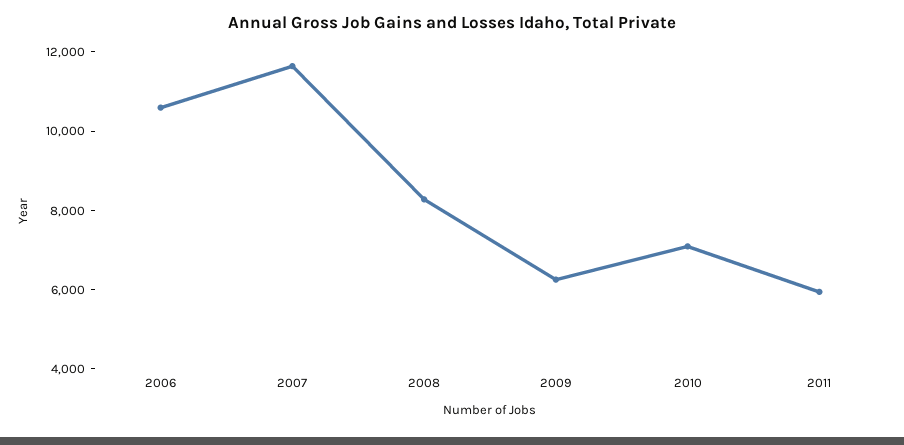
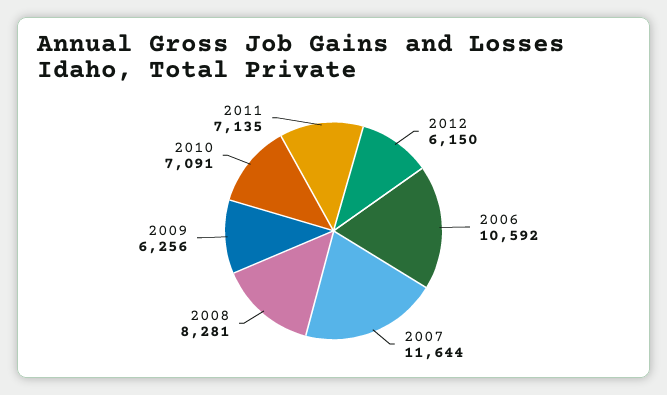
2011: 6000 -> 7135
2012: none -> 6150

